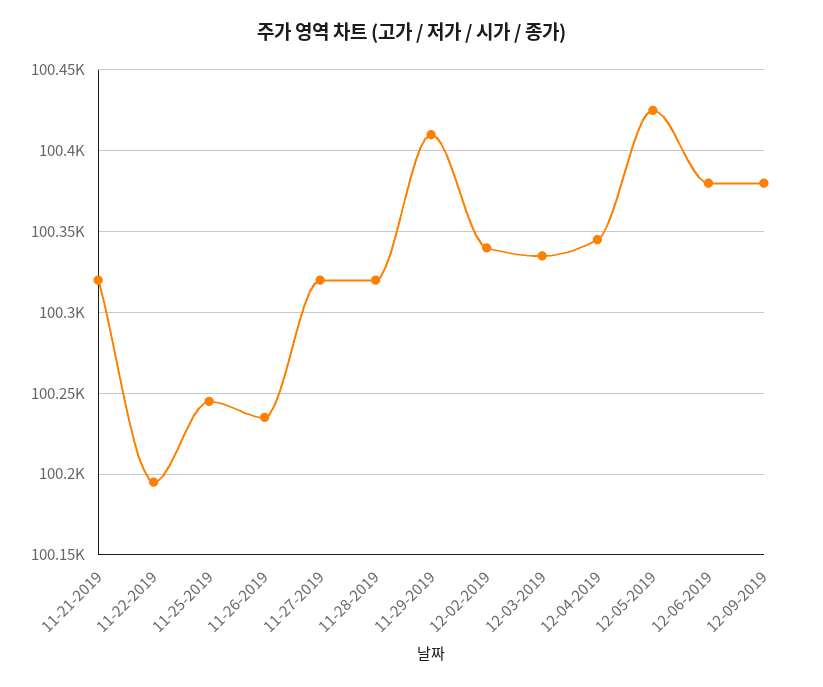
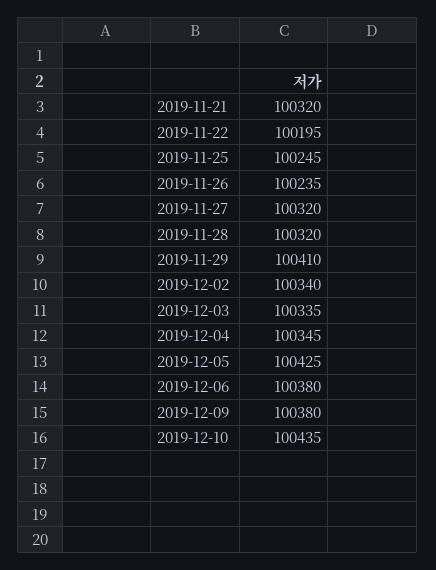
2019-12-10: none -> 100435

